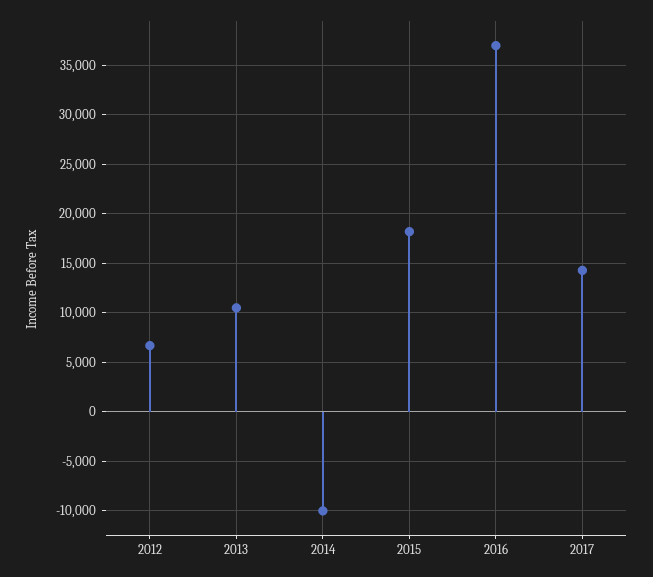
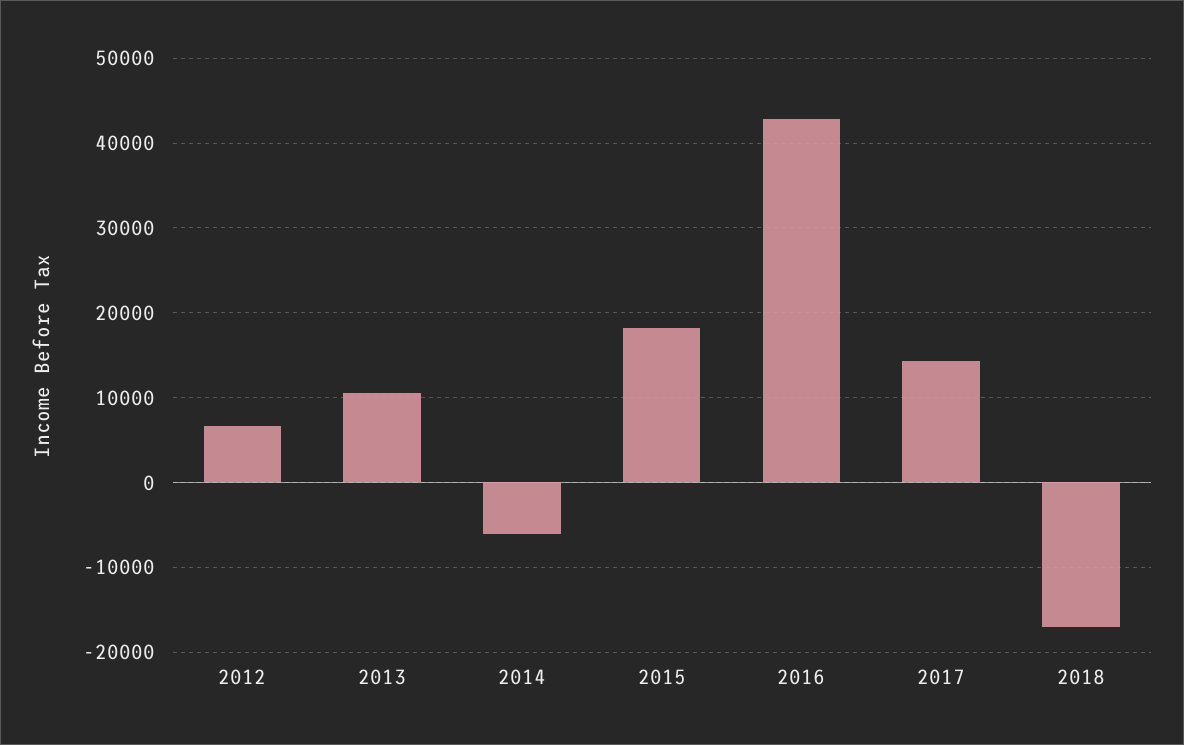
2014: -10000 -> -6000
2016: 37000 -> 43000
2018: none -> -17000

